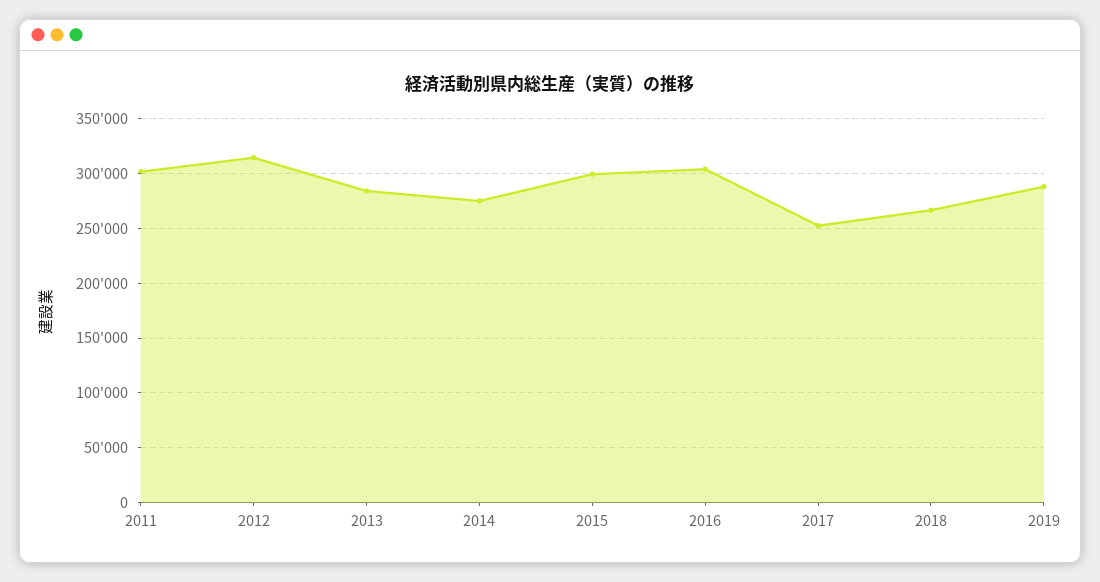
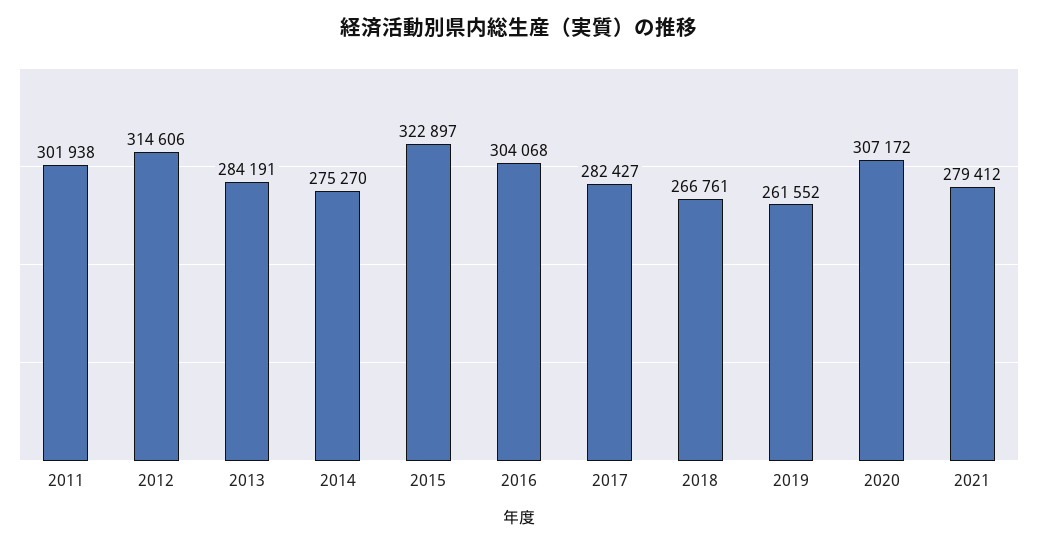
2015: 300000 -> 322897
2017: 250000 -> 282427
2019: 290000 -> 261552
2020: none -> 307172
2021: none -> 279412

